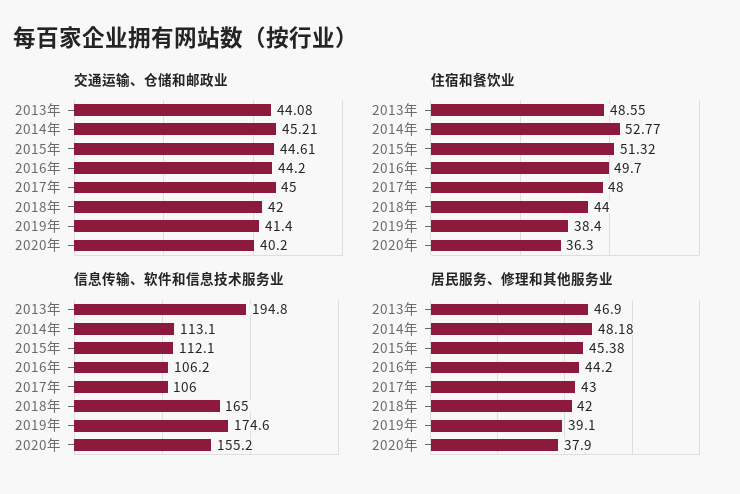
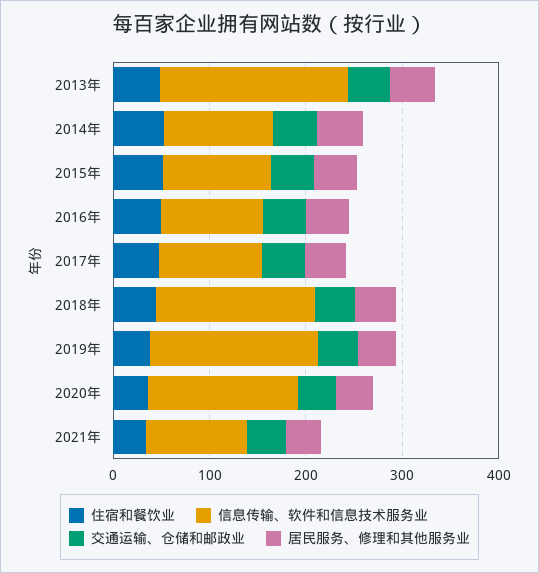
住宿和餐饮业, 2021年: none -> 40
信息传输、软件和信息技术服务业, 2021年: none -> 100
交通运输、仓储和邮政业, 2021年: none -> 40
居民服务、修理和其他服务业, 2021年: none -> 40

